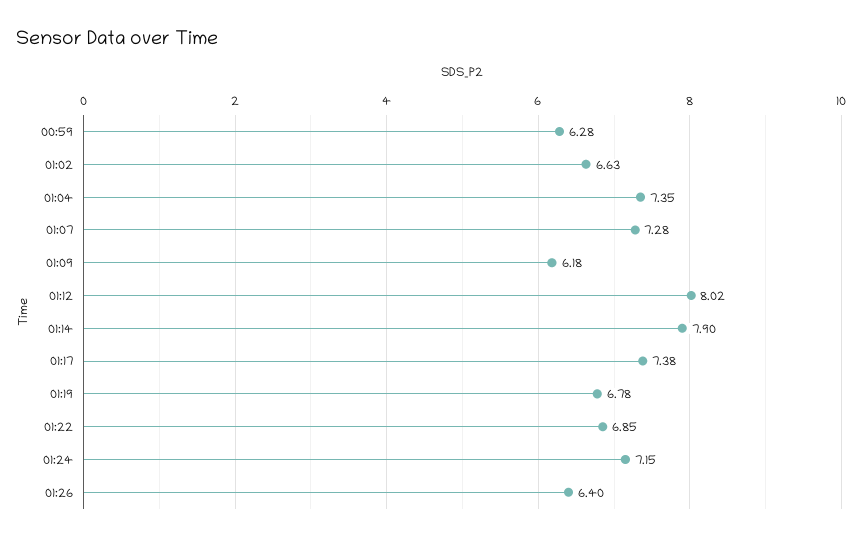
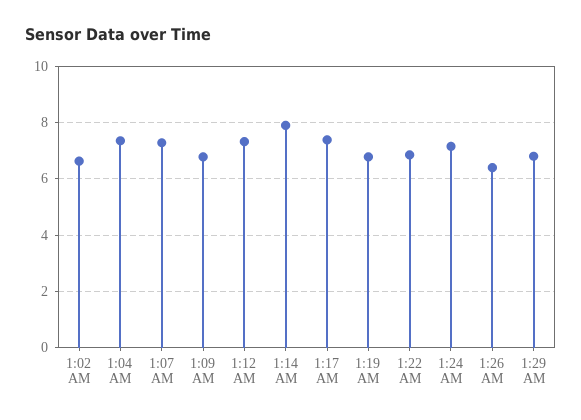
00:59: 6.28 -> none
01:09: 6.18 -> 6.75
01:12: 8.02 -> 7.25
1:29 AM: none -> 6.75

